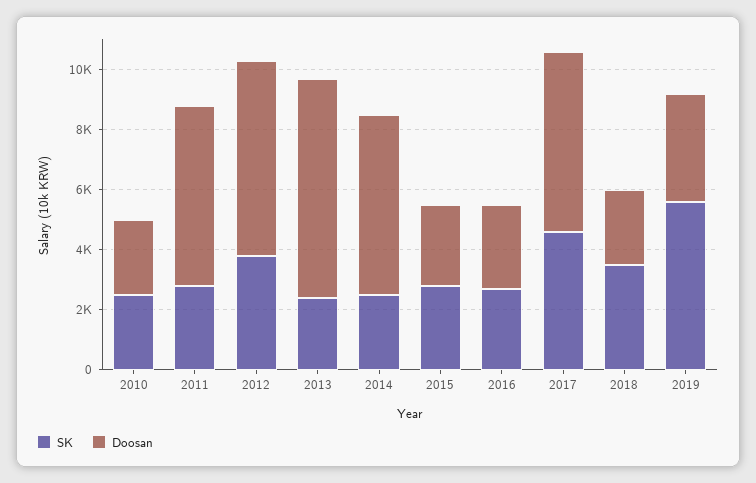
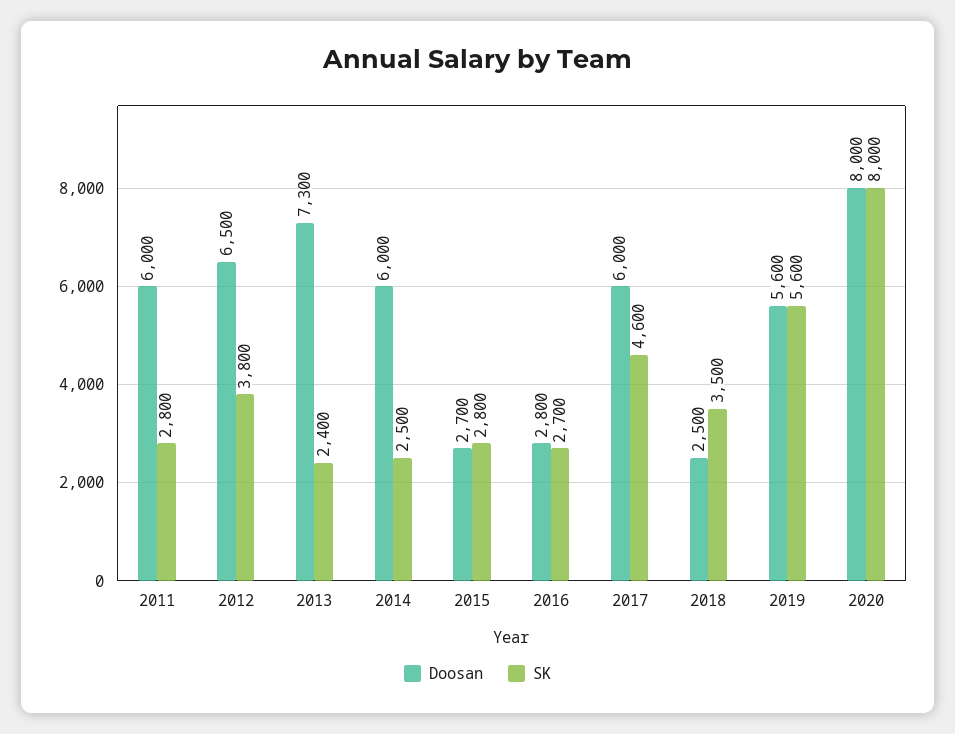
SK, 2010: 2500 -> none
Doosan, 2010: 2500 -> none
Doosan, 2019: 3500 -> 5600
Doosan, 2020: none -> 8000
SK, 2020: none -> 8000

